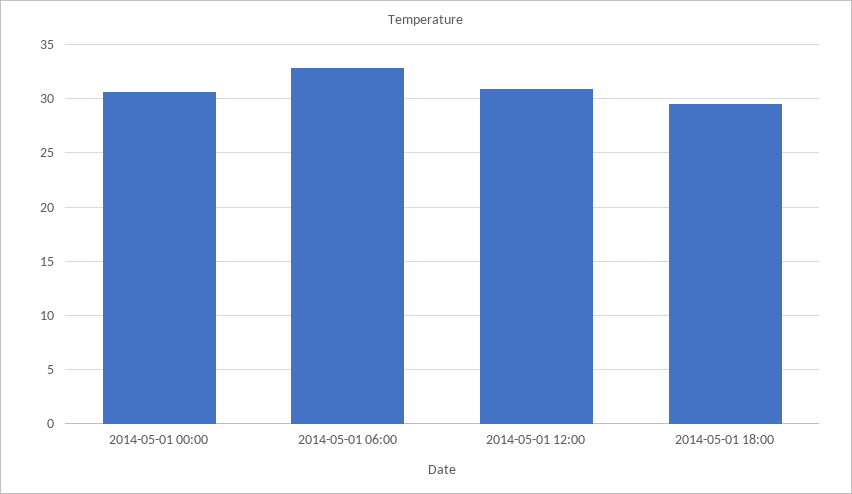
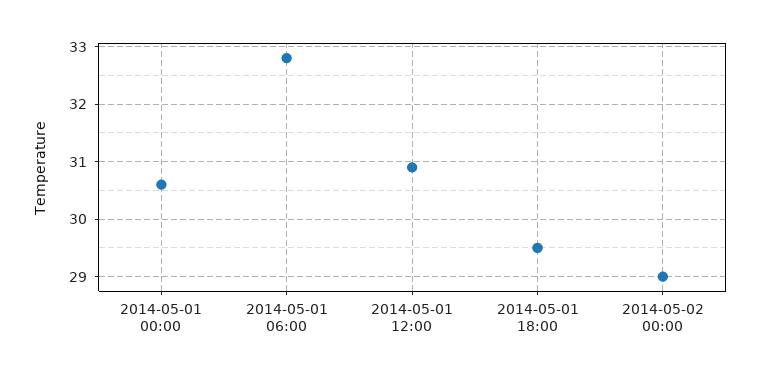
2014-05-02 00:00: none -> 29

